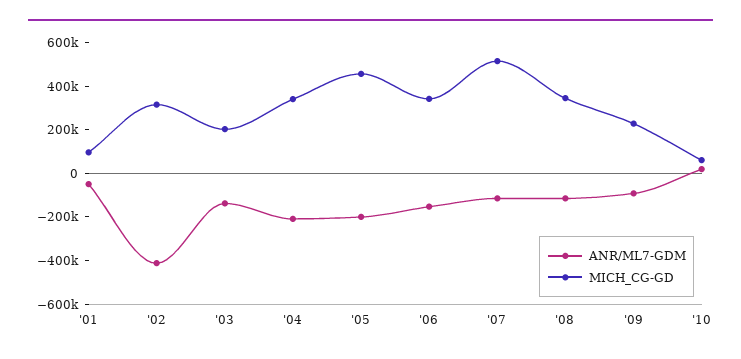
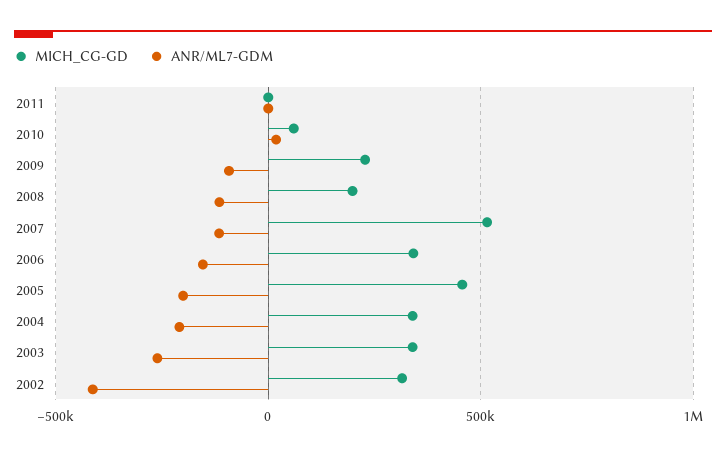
ANR/ML7-GDM, '01: -50000 -> none
MICH_CG-GD, '01: 100000 -> none
ANR/ML7-GDM, '03: -150000 -> -250000
MICH_CG-GD, '03: 200000 -> 350000
MICH_CG-GD, '08: 350000 -> 200000
MICH_CG-GD, 2011: none -> 0
ANR/ML7-GDM, 2011: none -> 0

